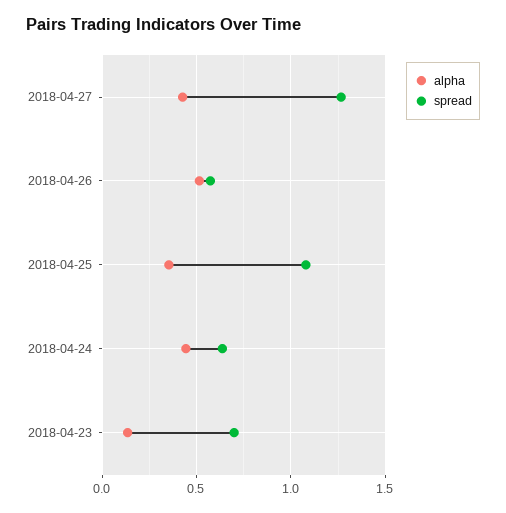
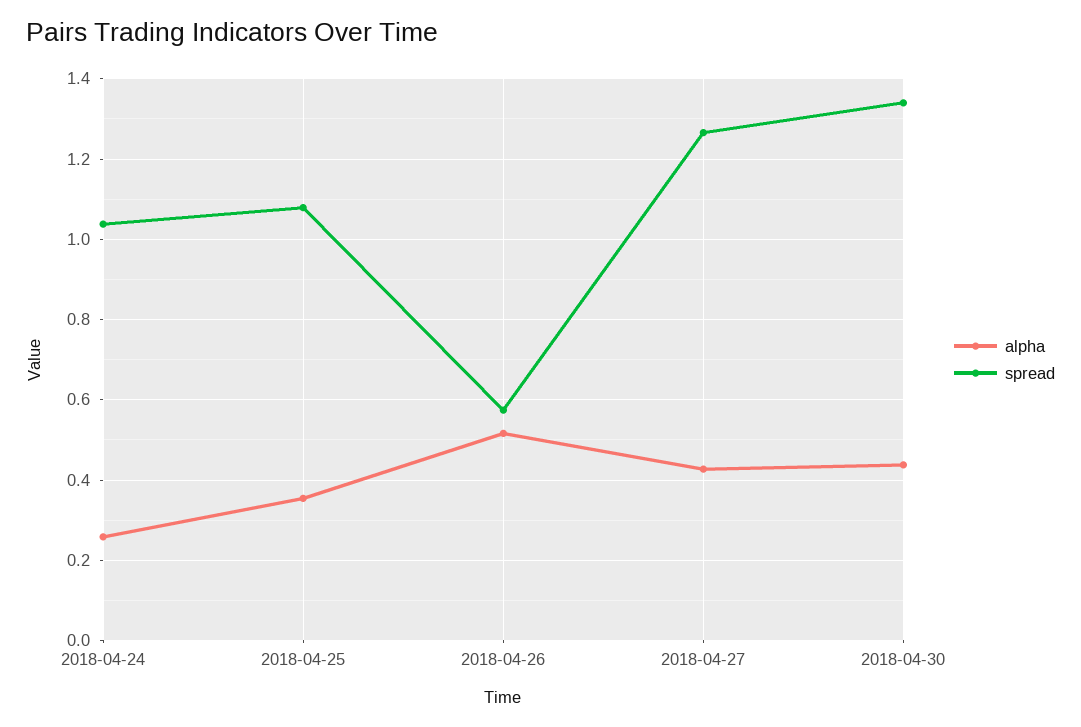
alpha, 2018-04-24: 0.45 -> 0.26
spread, 2018-04-24: 0.65 -> 1.04
alpha, 2018-04-23: 0.15 -> none
spread, 2018-04-23: 0.7 -> none
alpha, 2018-04-30: none -> 0.44
spread, 2018-04-30: none -> 1.34

